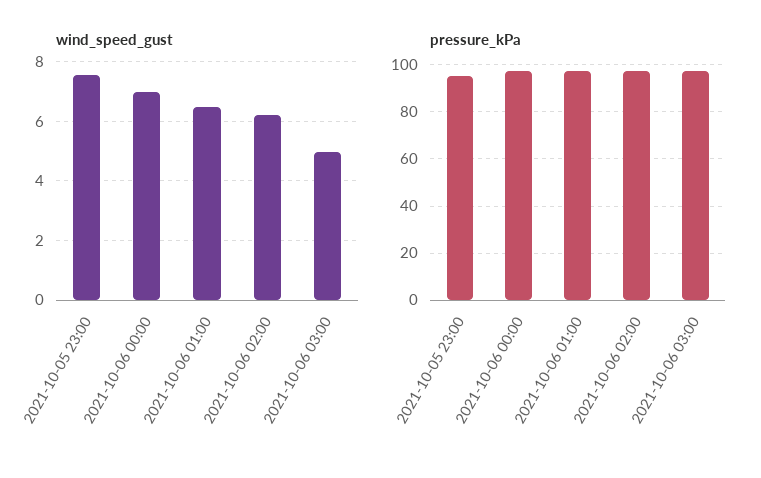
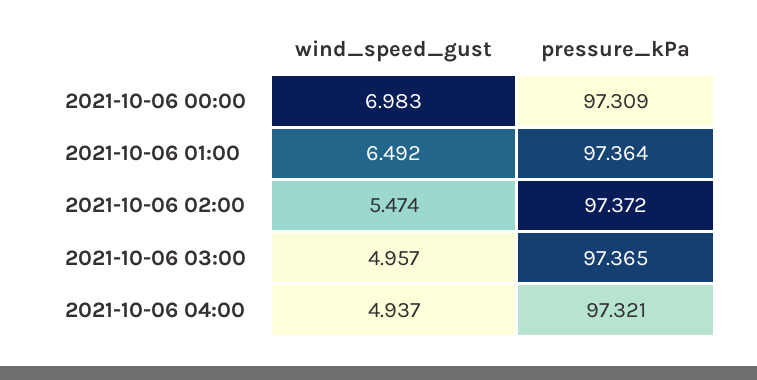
wind_speed_gust, 2021-10-05 23:00: 7.5 -> none
wind_speed_gust, 2021-10-06 02:00: 6.25 -> 5.474
pressure_kPa, 2021-10-05 23:00: 95 -> none
wind_speed_gust, 2021-10-06 04:00: none -> 4.937
pressure_kPa, 2021-10-06 04:00: none -> 97.321

